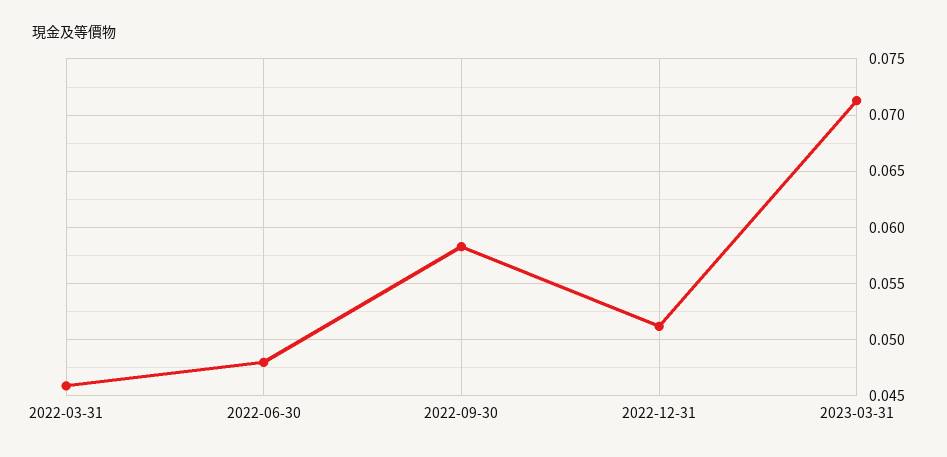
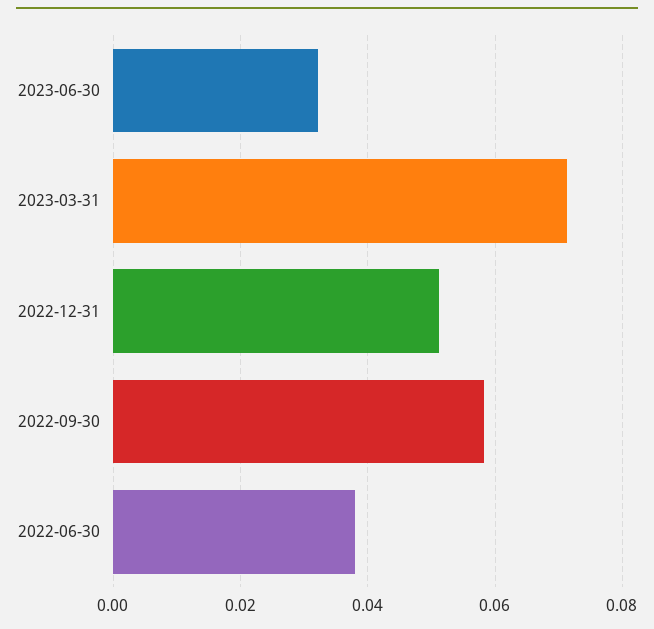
2022-03-31: 0.046 -> none
2022-06-30: 0.048 -> 0.038
2023-06-30: none -> 0.032

